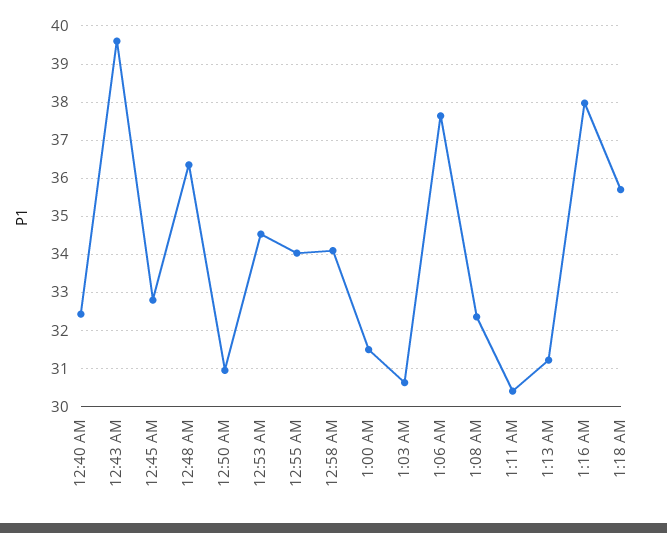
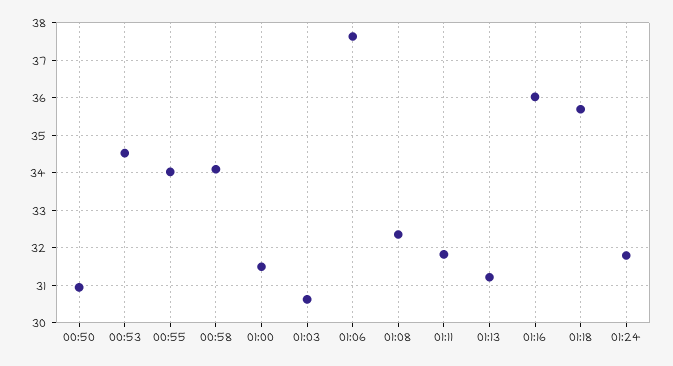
12:40 AM: 32.4 -> none
12:43 AM: 39.6 -> none
12:45 AM: 32.8 -> none
12:48 AM: 36.4 -> none
1:11 AM: 30.4 -> 31.8
1:16 AM: 38 -> 36
01:24: none -> 31.8

